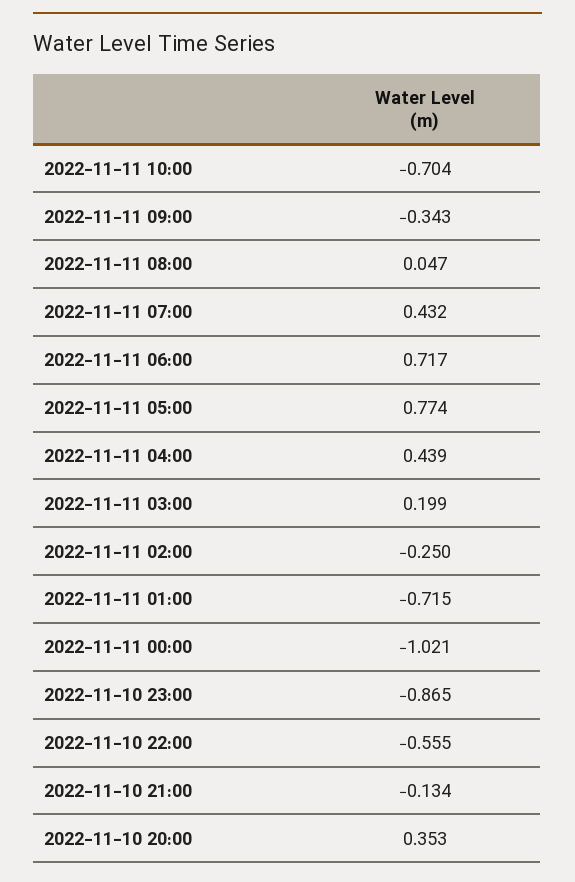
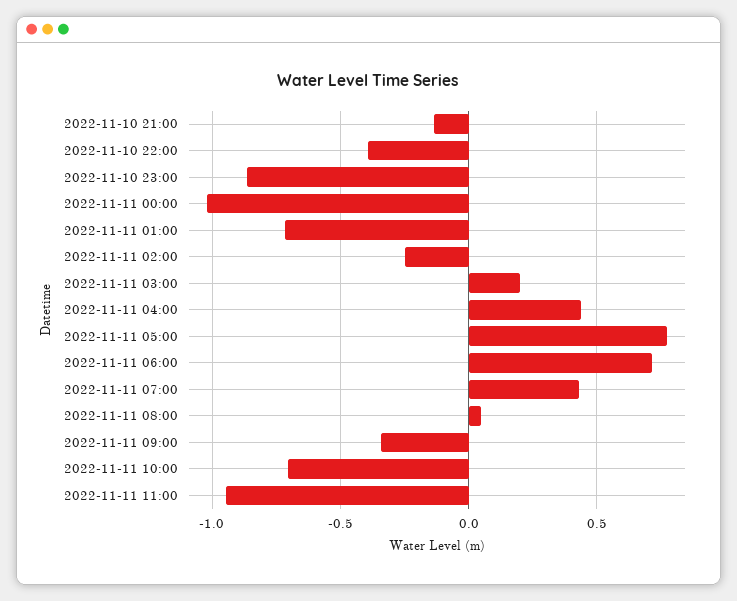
2022-11-10 22:00: -0.555 -> -0.4
2022-11-10 20:00: 0.353 -> none
2022-11-11 11:00: none -> -0.95

